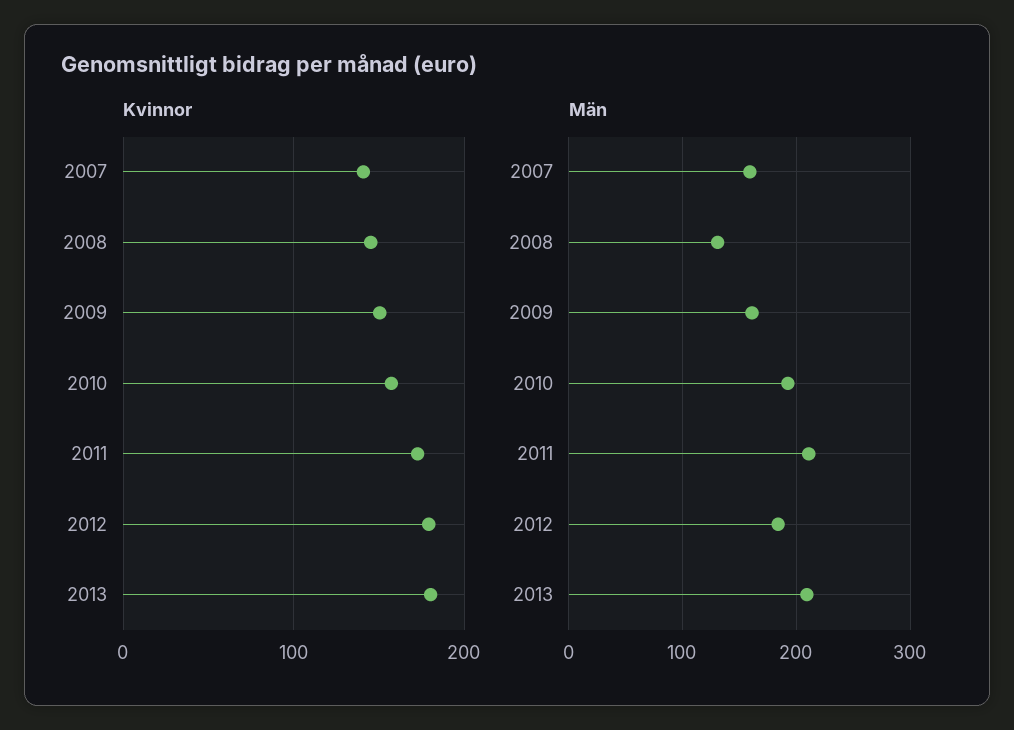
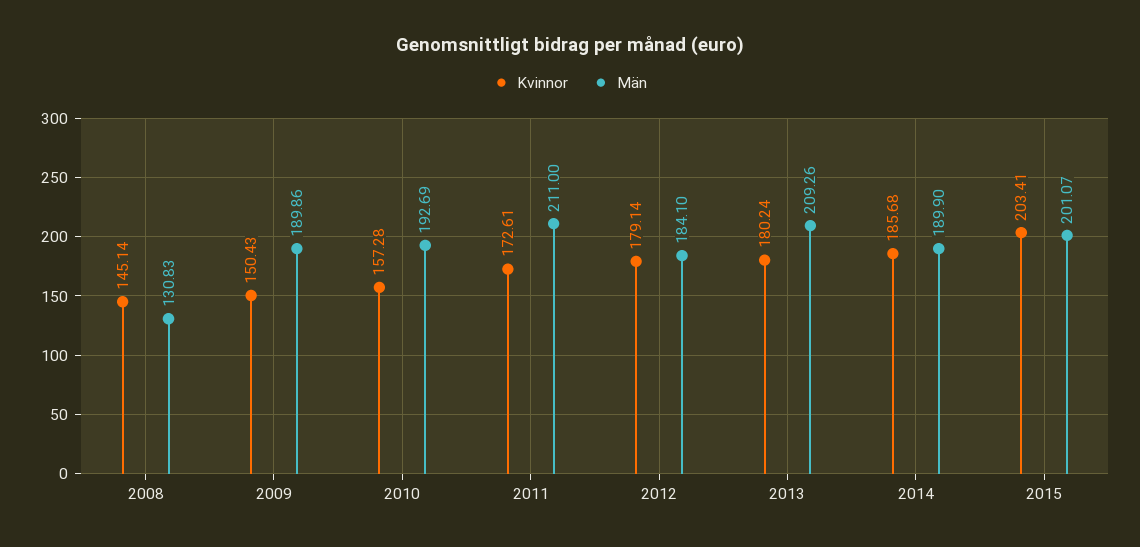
Kvinnor, 2007: 140 -> none
Män, 2007: 160 -> none
Män, 2009: 160 -> 189.86
Kvinnor, 2014: none -> 185.68
Män, 2014: none -> 189.9
Kvinnor, 2015: none -> 203.41
Män, 2015: none -> 201.07

